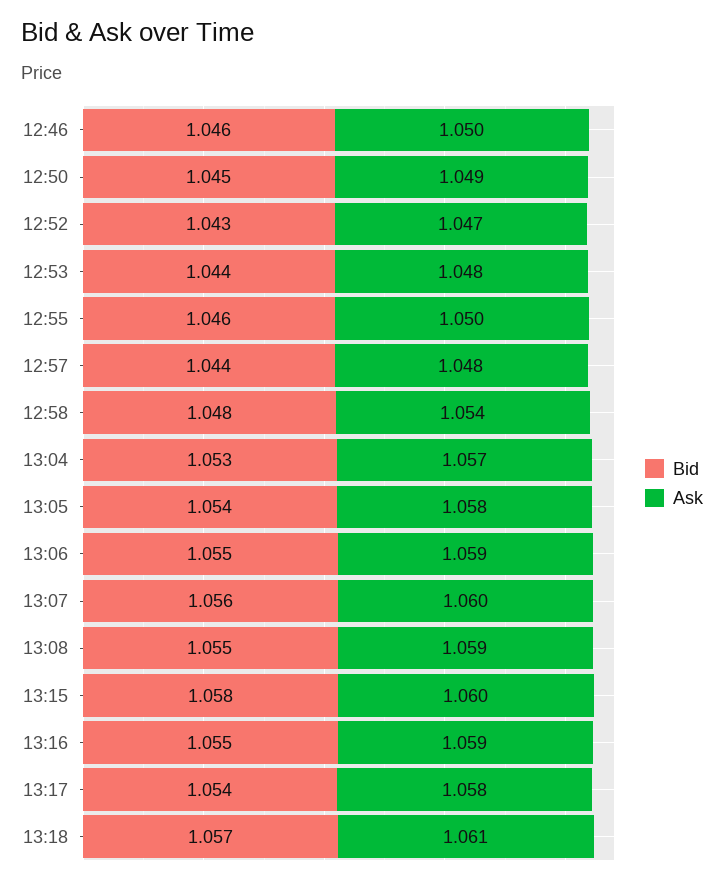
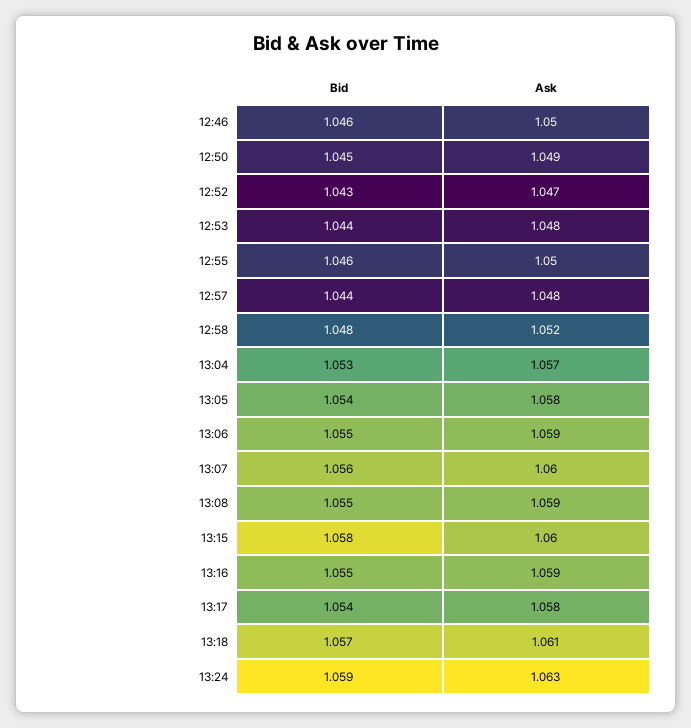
Ask, 12:58: 1.054 -> 1.052
Bid, 13:24: none -> 1.059
Ask, 13:24: none -> 1.063

